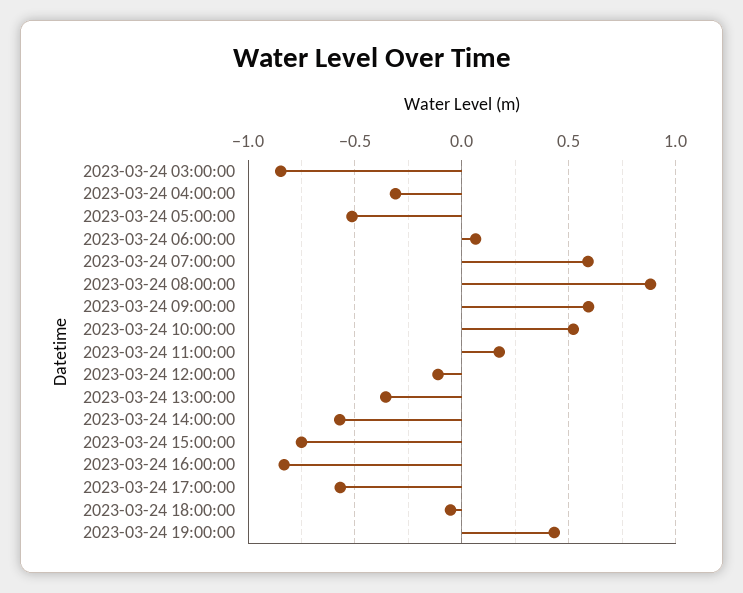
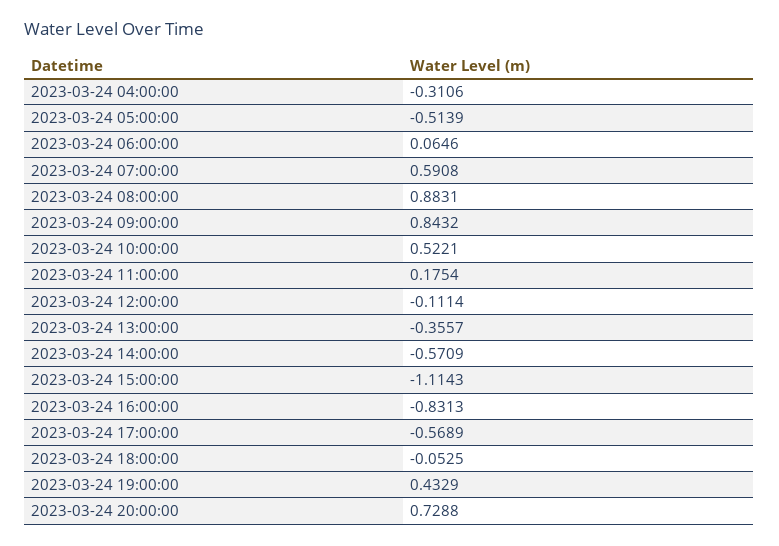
2023-03-24 03:00:00: -0.85 -> none
2023-03-24 09:00:00: 0.6 -> 0.8432
2023-03-24 15:00:00: -0.75 -> -1.1143
2023-03-24 20:00:00: none -> 0.7288

